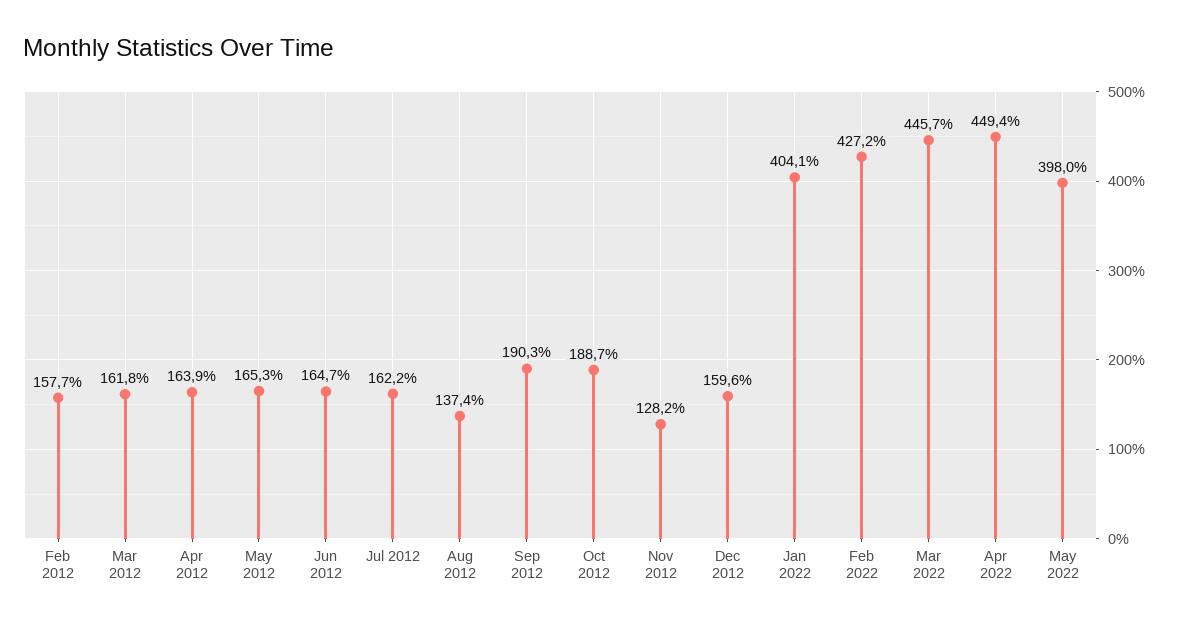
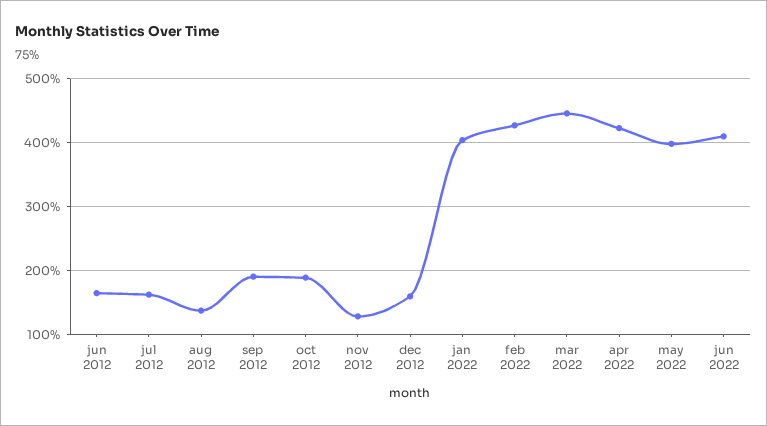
Feb 2012: 157.7 -> none
Mar 2012: 161.8 -> none
Apr 2012: 163.9 -> none
May 2012: 165.3 -> none
Apr 2022: 449.4 -> 420
jun 2022: none -> 410

